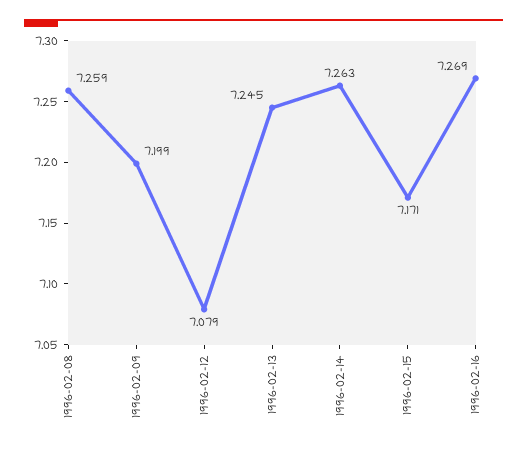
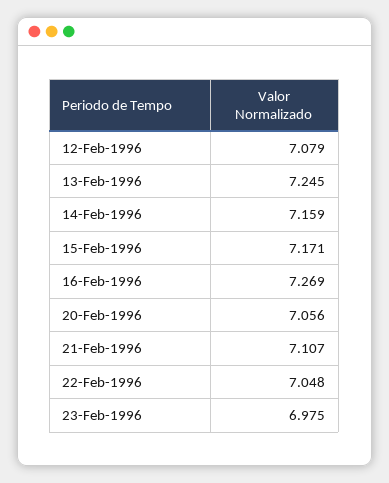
1996-02-08: 7.259 -> none
1996-02-09: 7.199 -> none
1996-02-14: 7.263 -> 7.159
20-Feb-1996: none -> 7.056
21-Feb-1996: none -> 7.107
22-Feb-1996: none -> 7.048
23-Feb-1996: none -> 6.975

